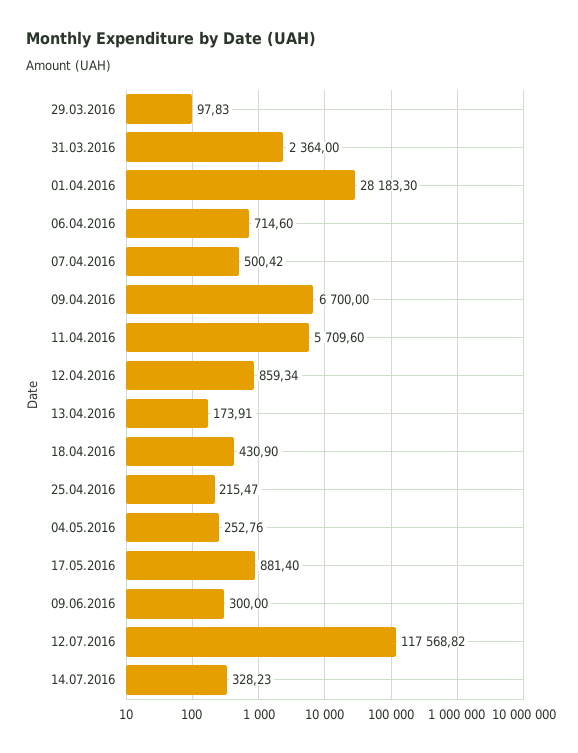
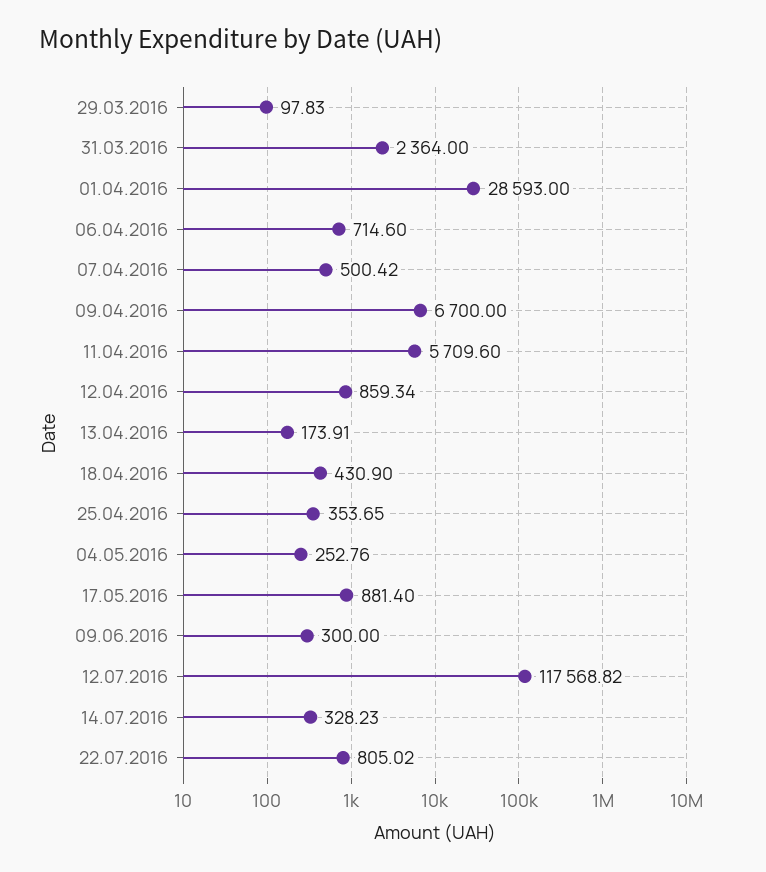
01.04.2016: 28183.3 -> 28593
25.04.2016: 215.47 -> 353.65
22.07.2016: none -> 805.02

